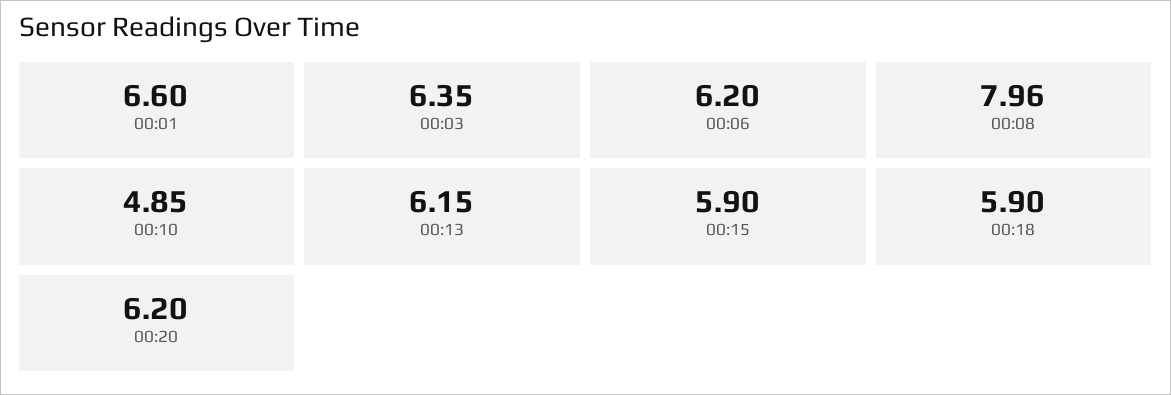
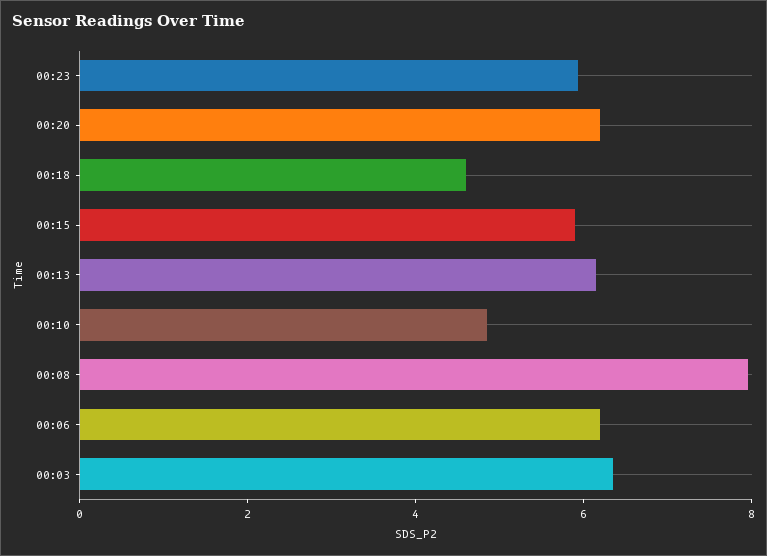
00:01: 6.6 -> none
00:18: 5.9 -> 4.5
00:23: none -> 6

